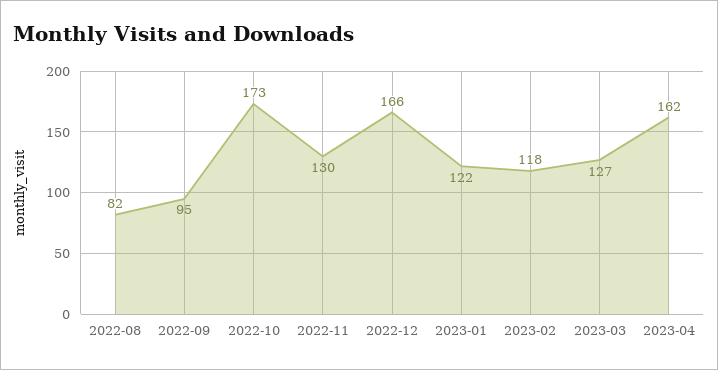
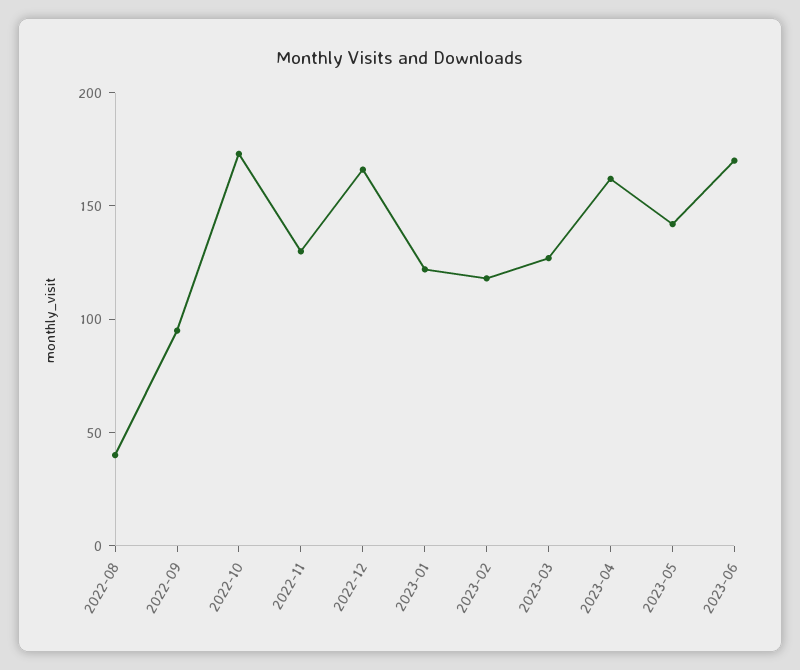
2022-08: 82 -> 40
2023-05: none -> 140
2023-06: none -> 170

